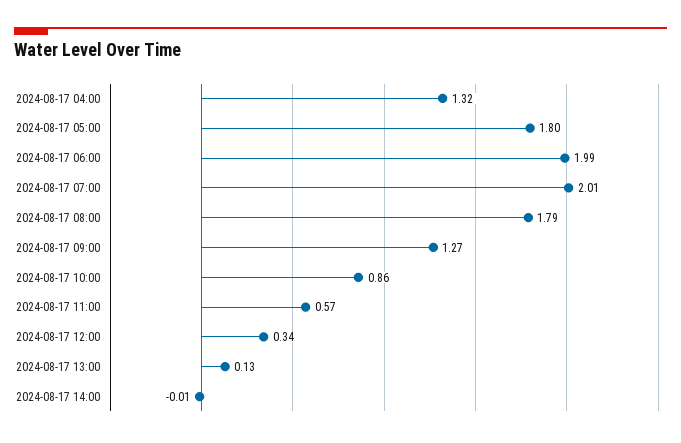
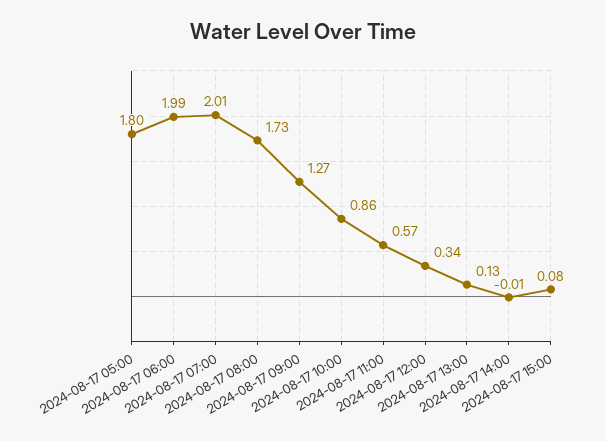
2024-08-17 04:00: 1.32 -> none
2024-08-17 08:00: 1.79 -> 1.73
2024-08-17 15:00: none -> 0.08

